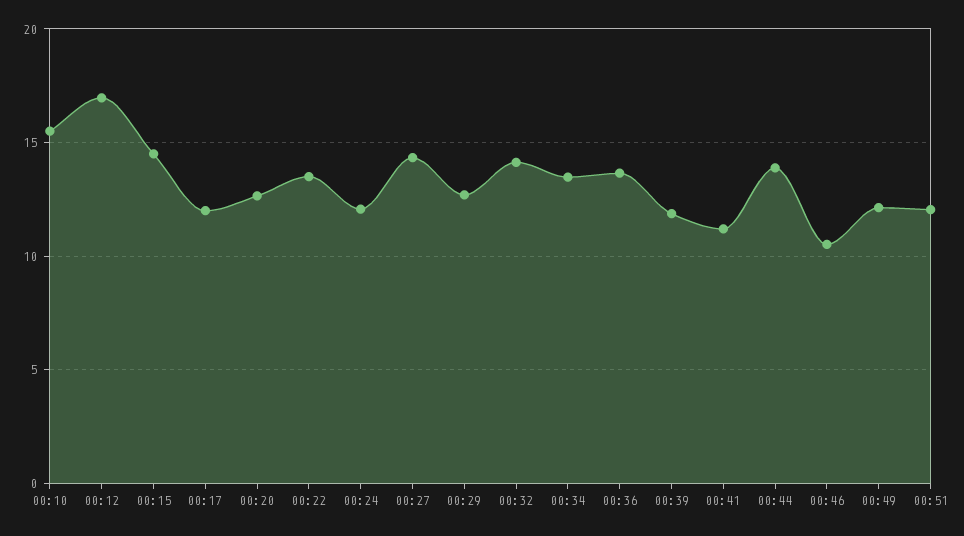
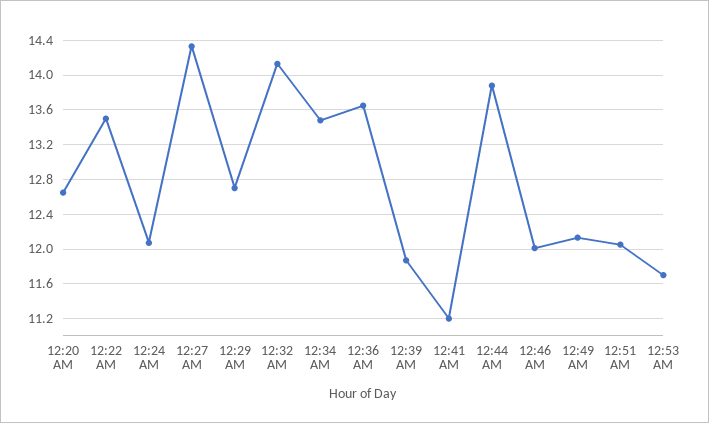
00:10: 15.5 -> none
00:12: 17 -> none
00:15: 14.5 -> none
00:17: 12 -> none
00:46: 10.5 -> 12
12:53 AM: none -> 11.7

